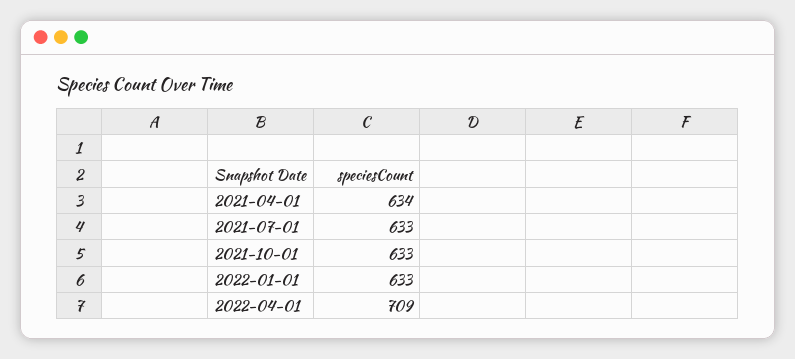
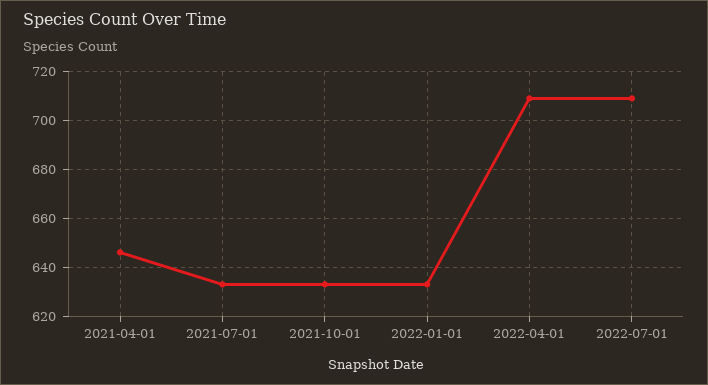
2021-04-01: 634 -> 645
2022-07-01: none -> 710

